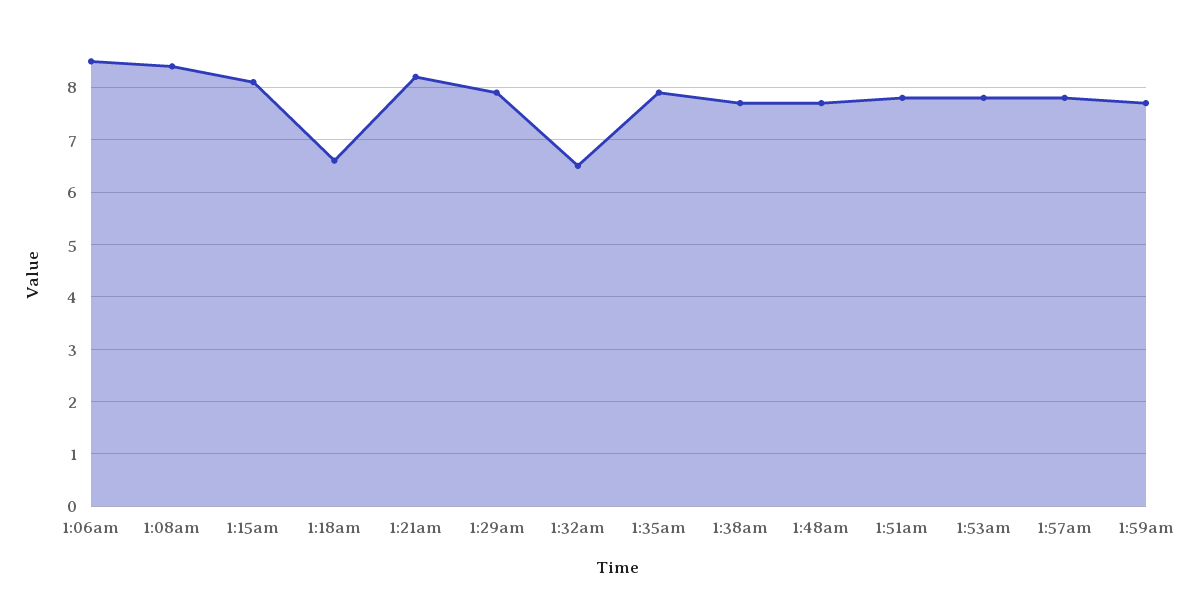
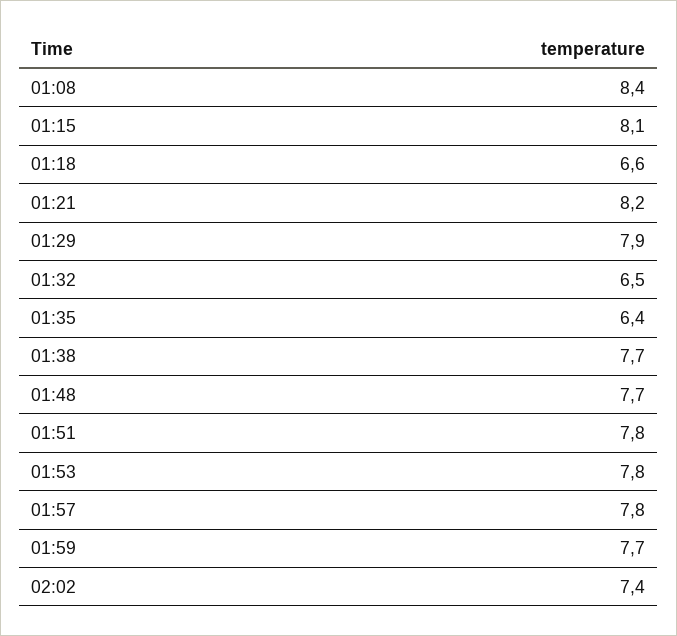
1:06am: 8.5 -> none
1:35am: 8 -> 6.4
02:02: none -> 7.4

